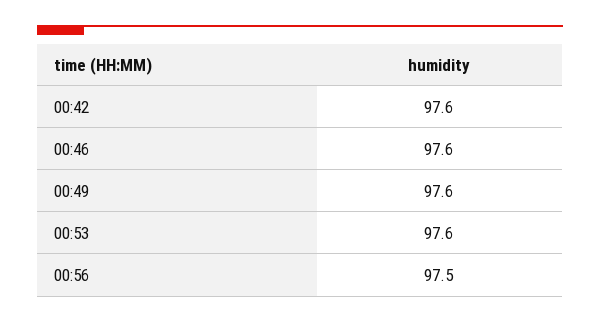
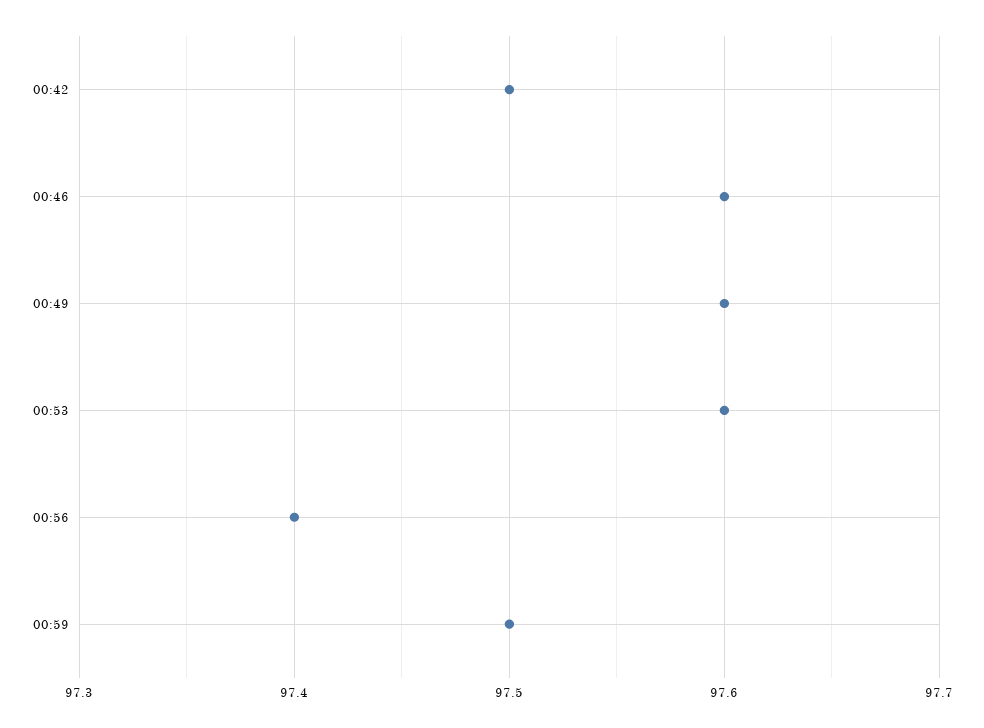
00:42: 97.6 -> 97.5
00:56: 97.5 -> 97.4
00:59: none -> 97.5

